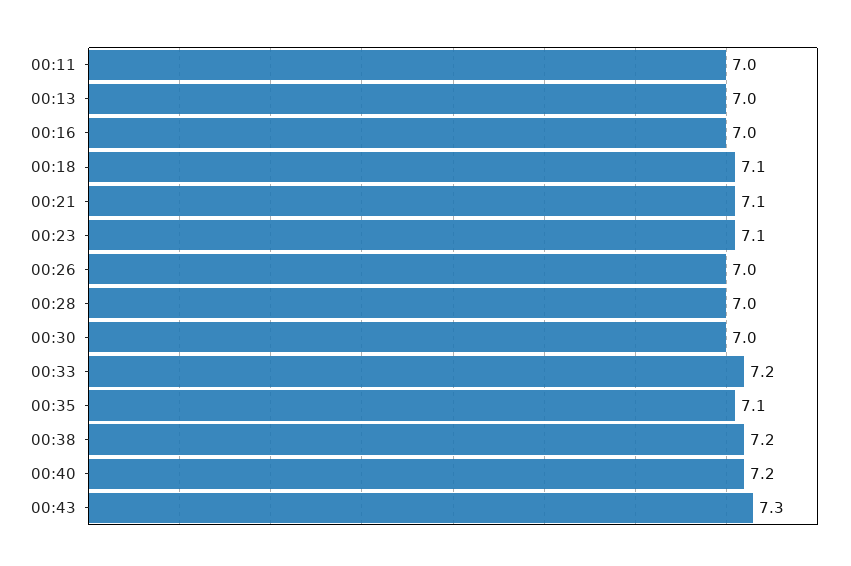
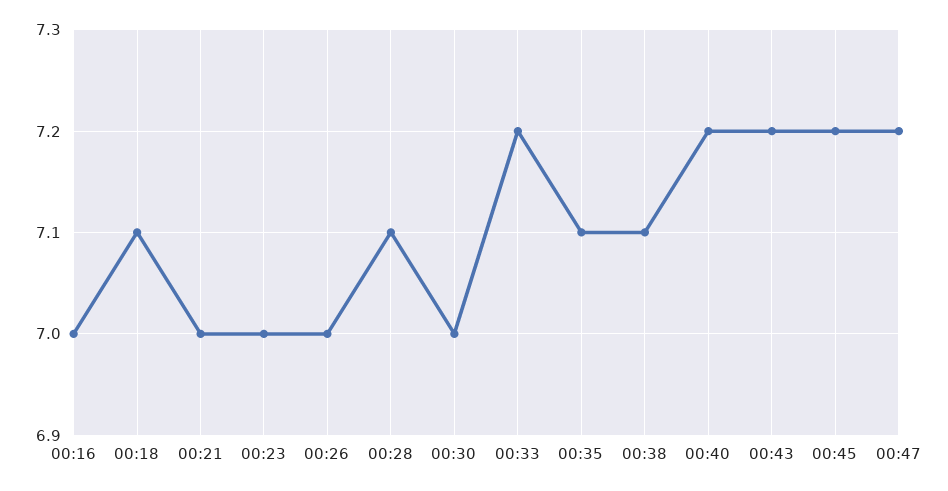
00:11: 7 -> none
00:13: 7 -> none
00:21: 7.1 -> 7
00:23: 7.1 -> 7
00:28: 7 -> 7.1
00:38: 7.2 -> 7.1
00:43: 7.3 -> 7.2
00:45: none -> 7.2
00:47: none -> 7.2

